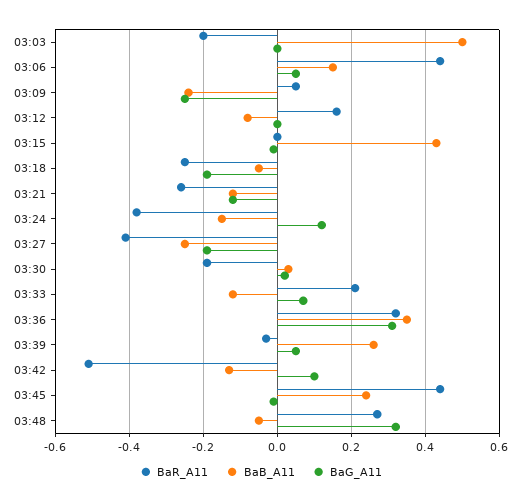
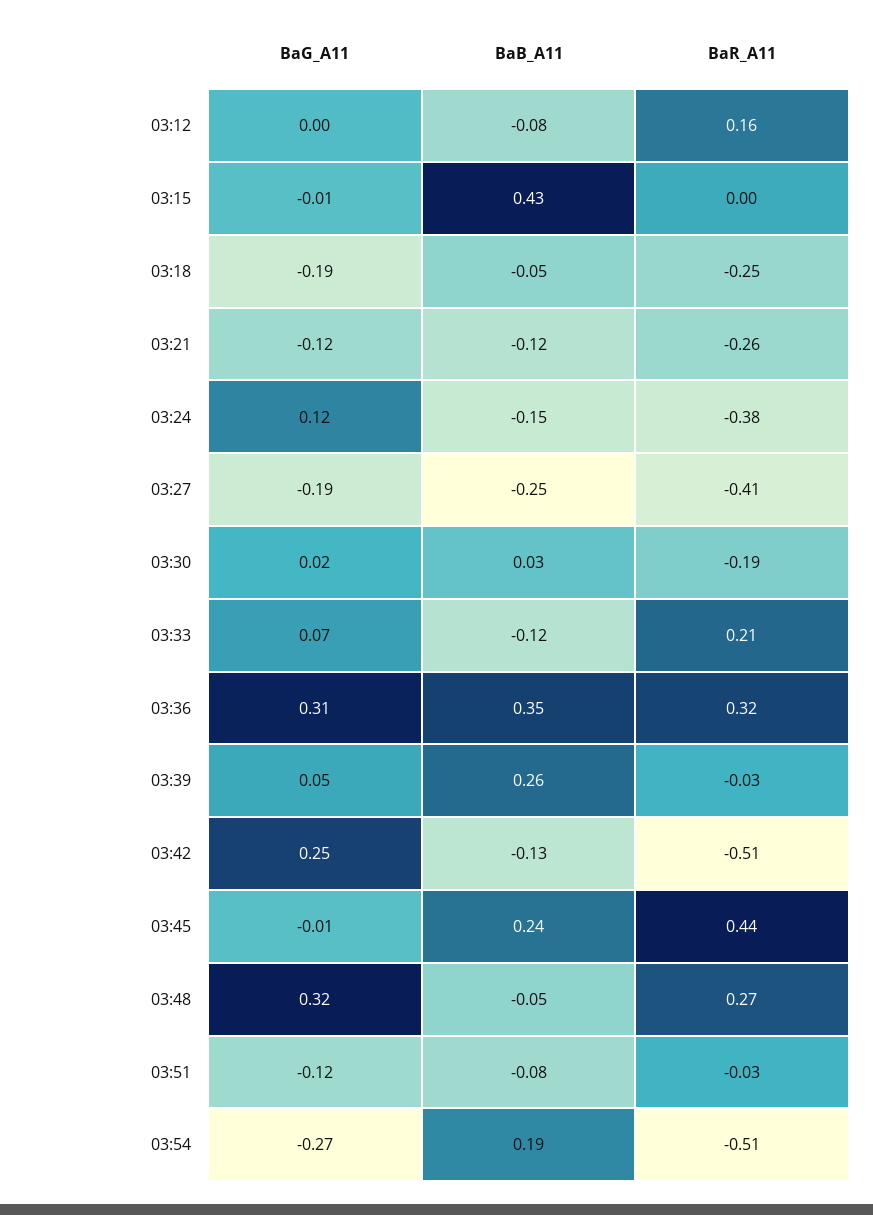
BaR_A11, 03:03: -0.2 -> none
BaB_A11, 03:03: 0.5 -> none
BaG_A11, 03:03: 0 -> none
BaR_A11, 03:06: 0.45 -> none
BaB_A11, 03:06: 0.15 -> none
BaG_A11, 03:06: 0.05 -> none
BaR_A11, 03:09: 0.05 -> none
BaB_A11, 03:09: -0.25 -> none
BaG_A11, 03:09: -0.25 -> none
BaG_A11, 03:42: 0.1 -> 0.25
BaG_A11, 03:51: none -> -0.12
BaB_A11, 03:51: none -> -0.08
BaR_A11, 03:51: none -> -0.03
BaG_A11, 03:54: none -> -0.27
BaB_A11, 03:54: none -> 0.19
BaR_A11, 03:54: none -> -0.51

